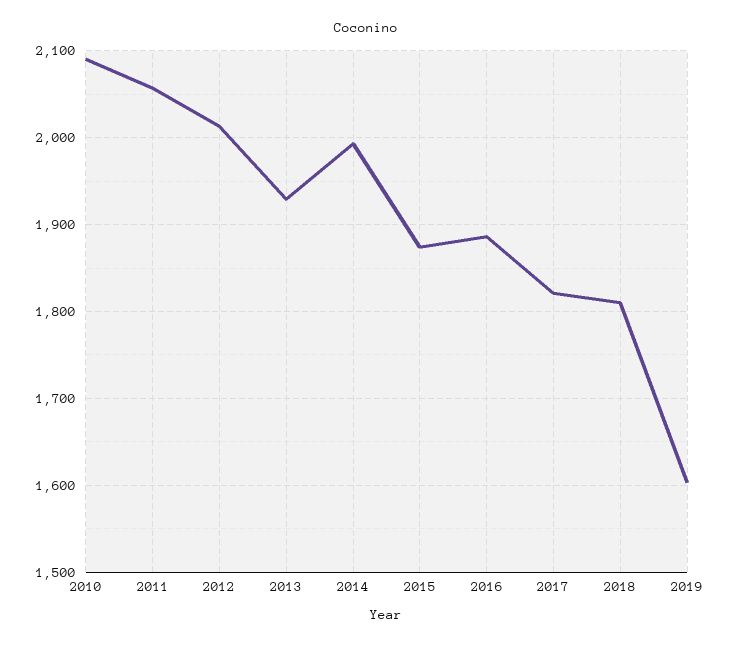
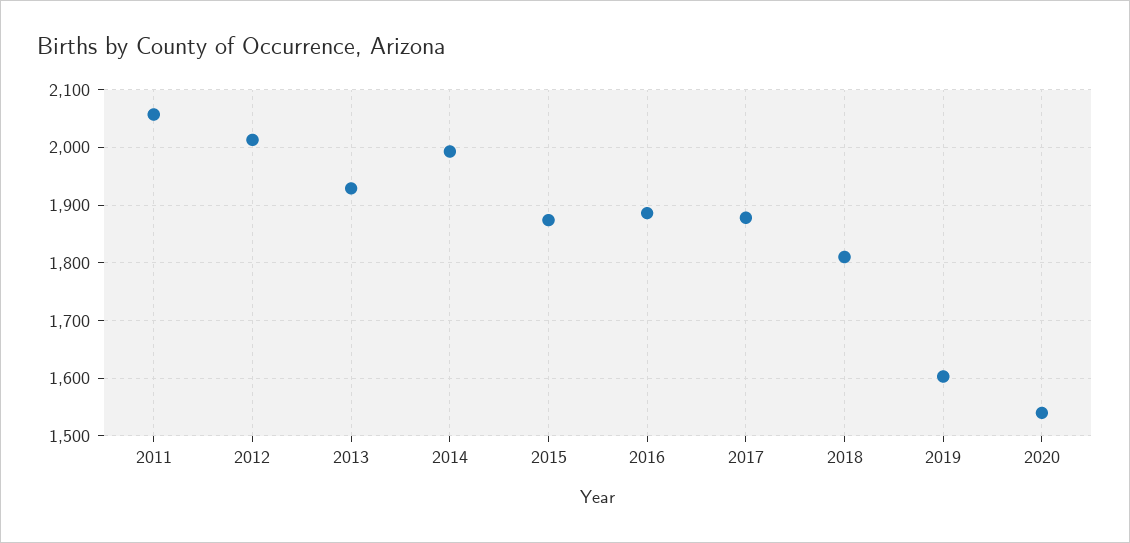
2010: 2090 -> none
2017: 1820 -> 1880
2020: none -> 1540

